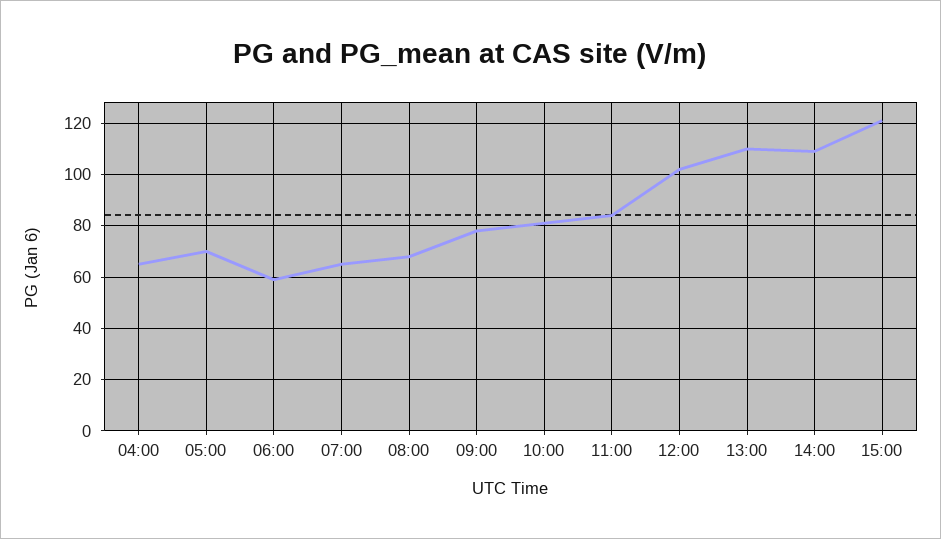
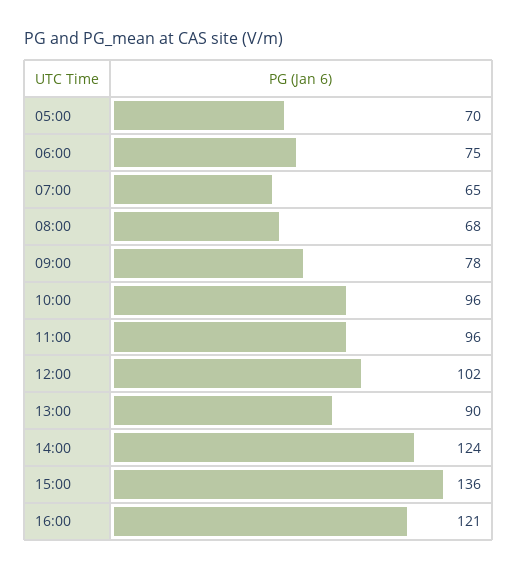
04:00: 65 -> none
06:00: 60 -> 75
10:00: 80 -> 96
11:00: 85 -> 96
13:00: 110 -> 90
14:00: 110 -> 124
15:00: 120 -> 136
16:00: none -> 121

